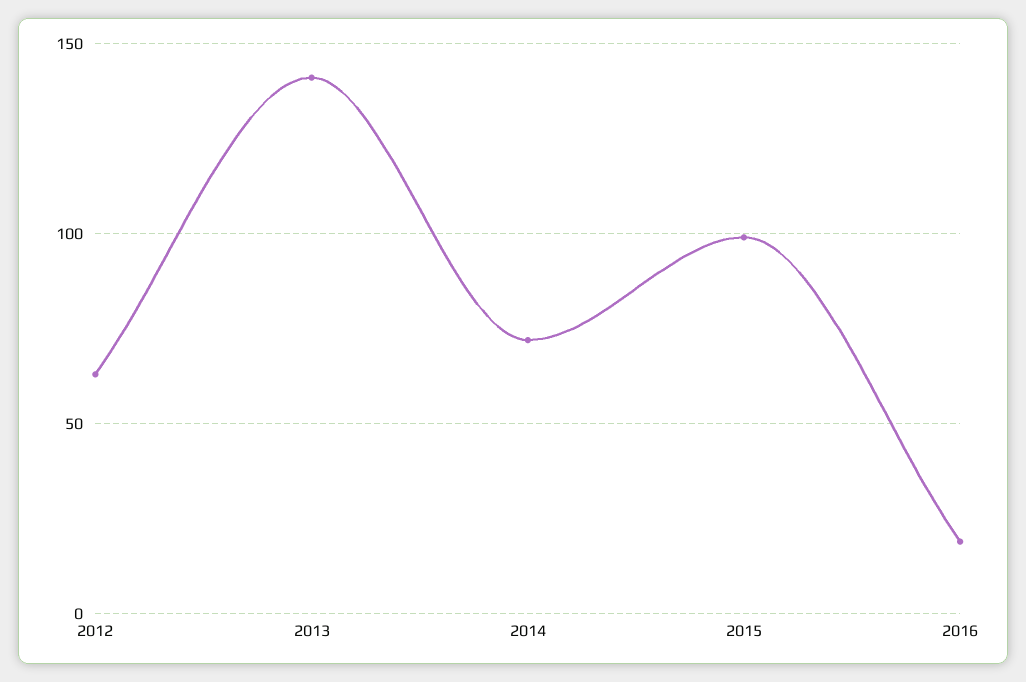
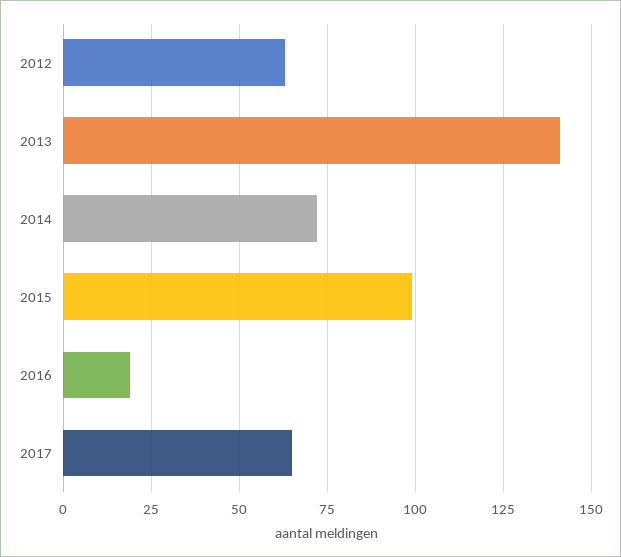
2017: none -> 65

